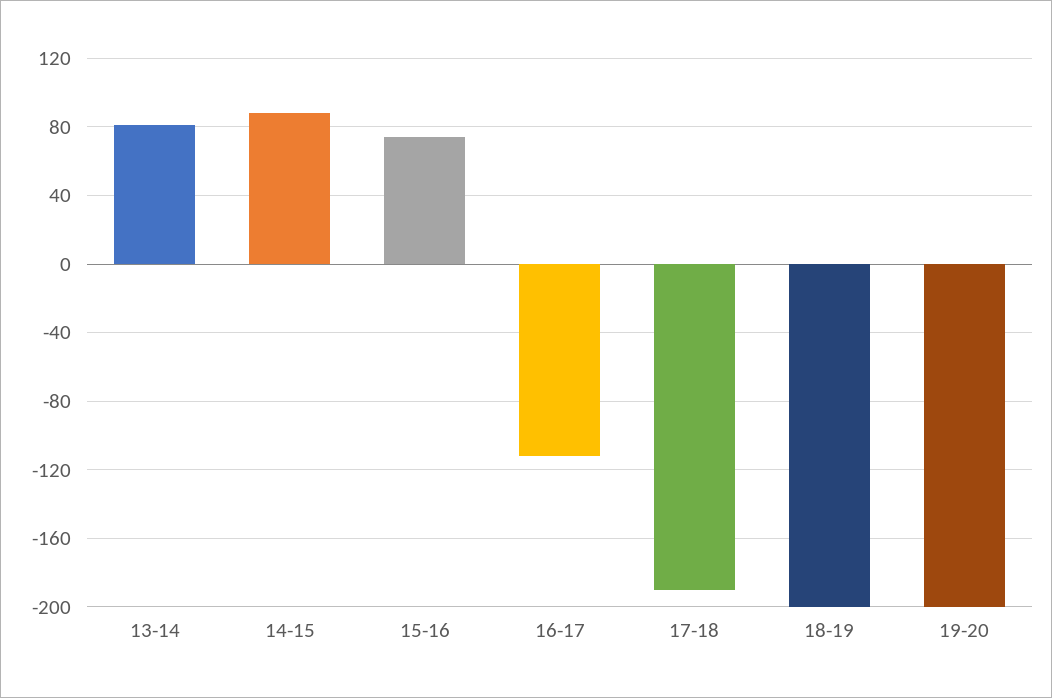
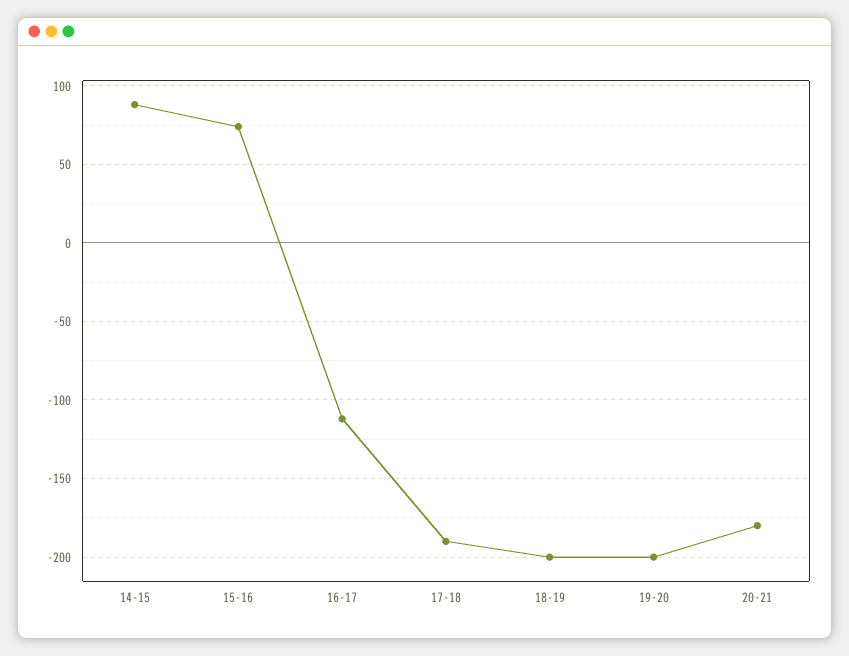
13-14: 80 -> none
20-21: none -> -180

